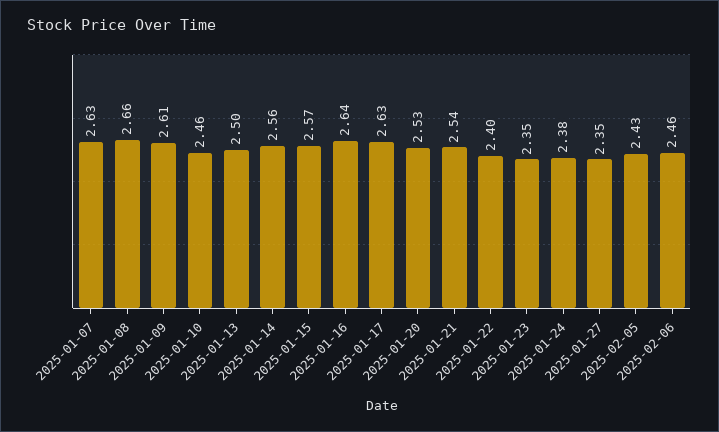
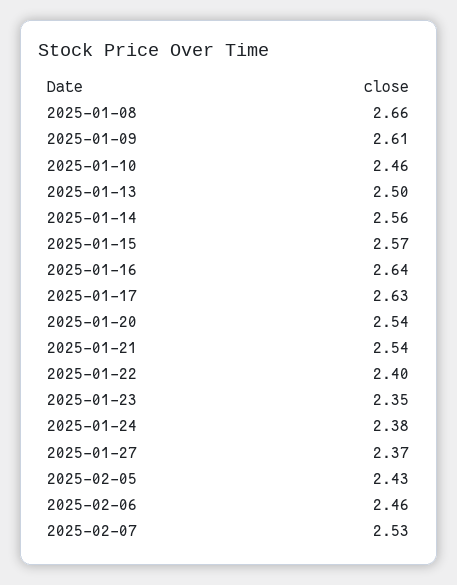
2025-01-07: 2.63 -> none
2025-01-20: 2.53 -> 2.54
2025-01-27: 2.35 -> 2.37
2025-02-07: none -> 2.53

